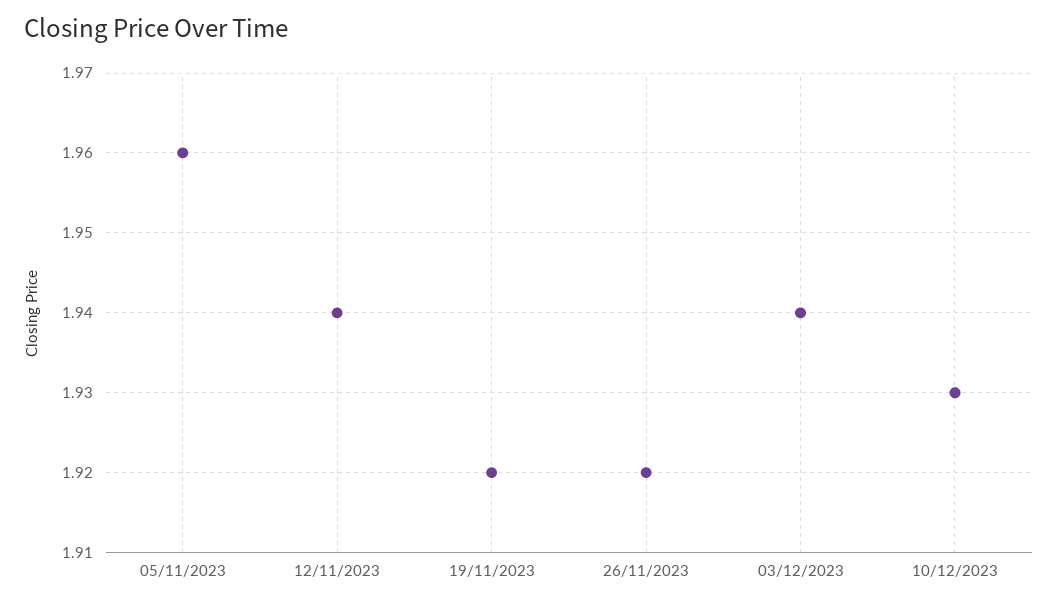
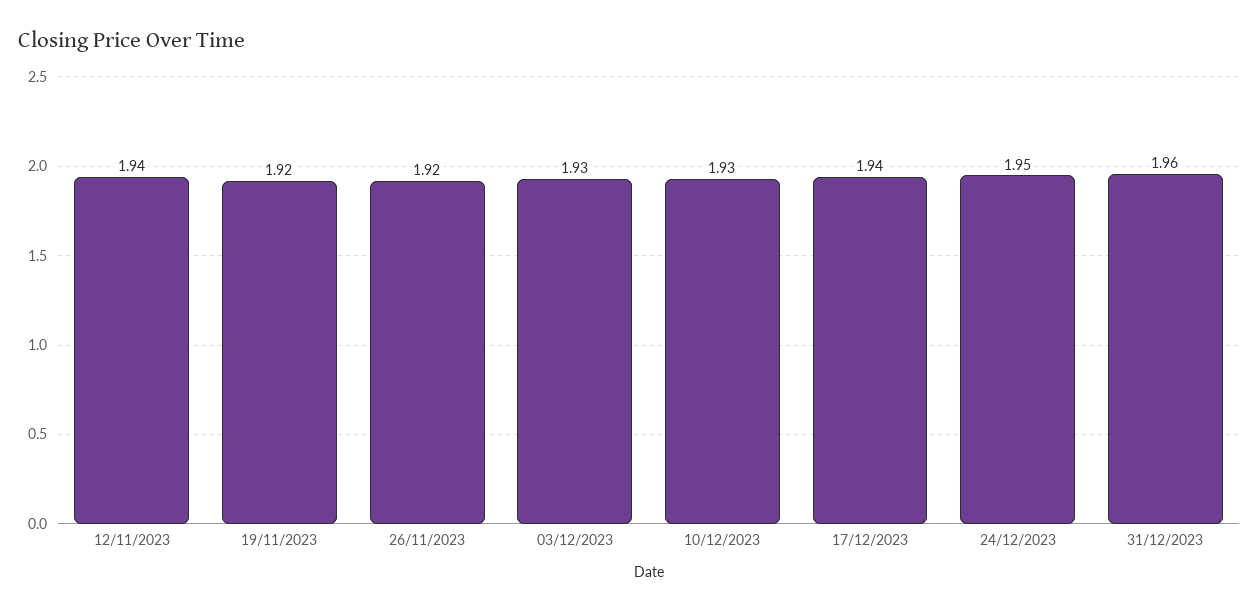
05/11/2023: 1.96 -> none
03/12/2023: 1.94 -> 1.93
17/12/2023: none -> 1.94
24/12/2023: none -> 1.95
31/12/2023: none -> 1.96

